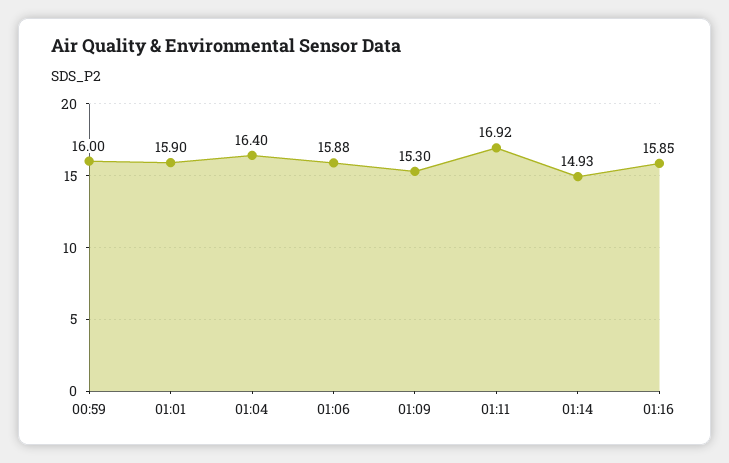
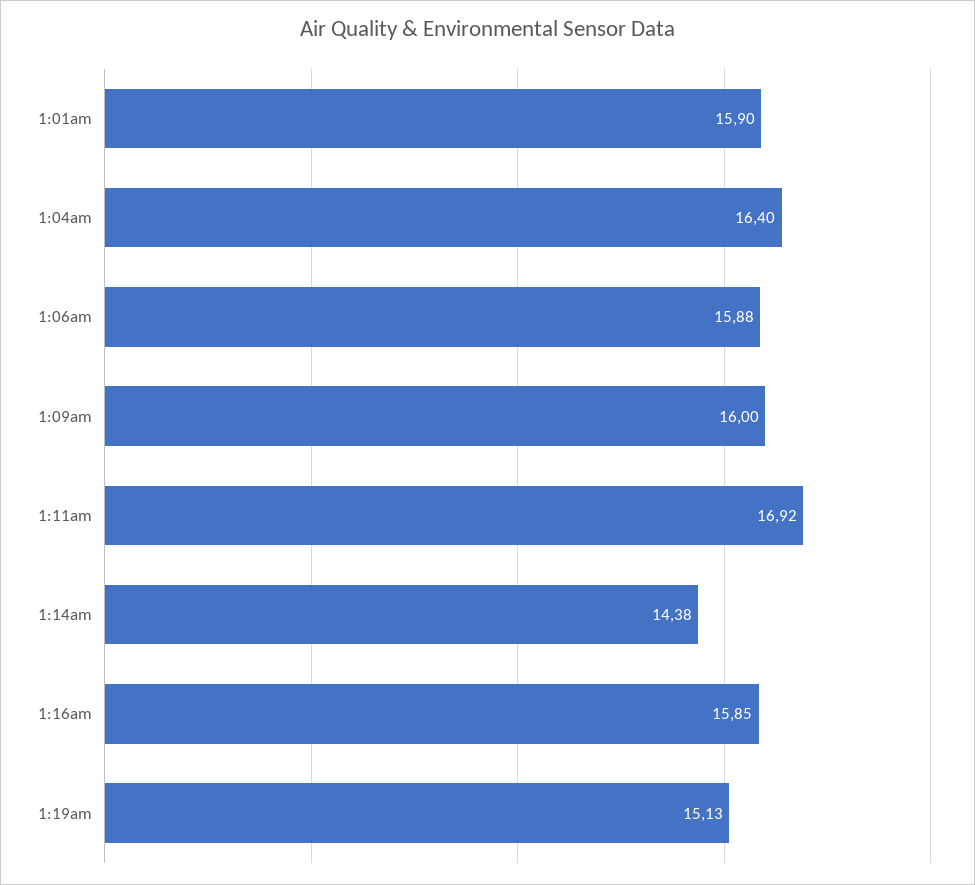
00:59: 16 -> none
01:09: 15.3 -> 16
01:14: 14.93 -> 14.38
1:19am: none -> 15.13

